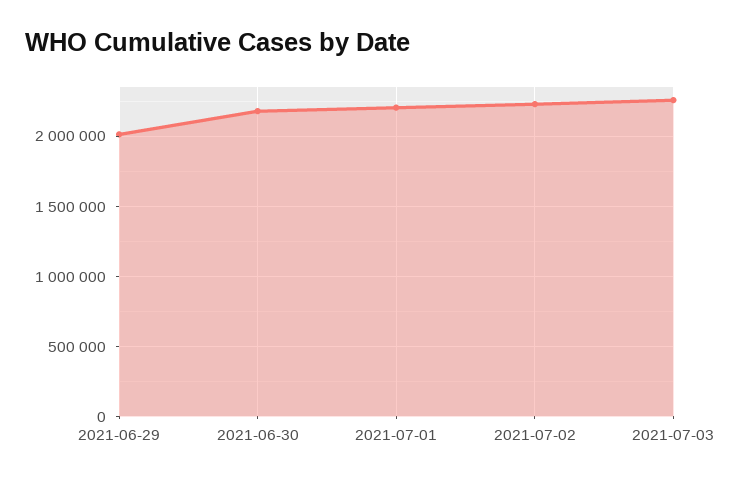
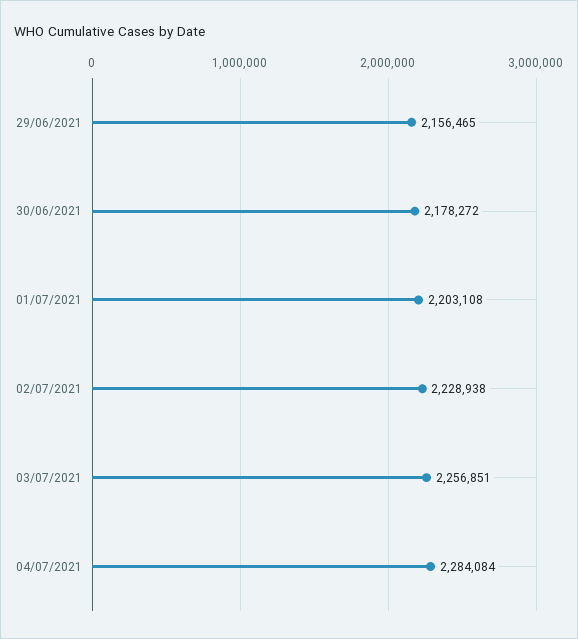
2021-06-29: 2000000 -> 2156465
04/07/2021: none -> 2284084

